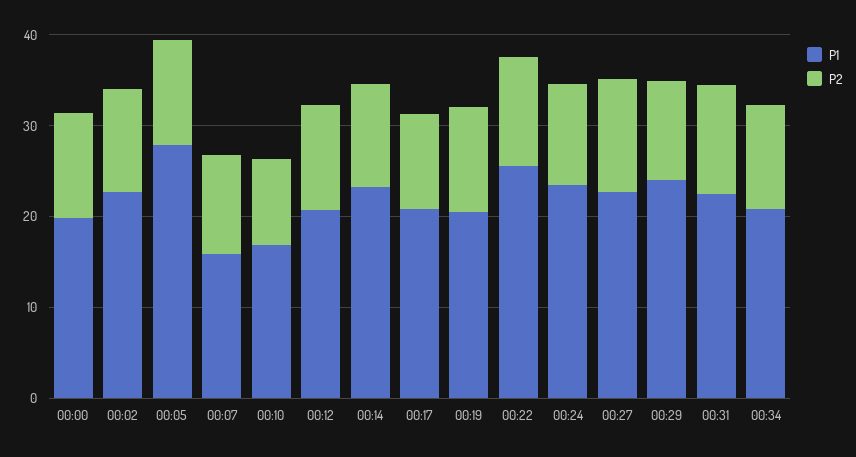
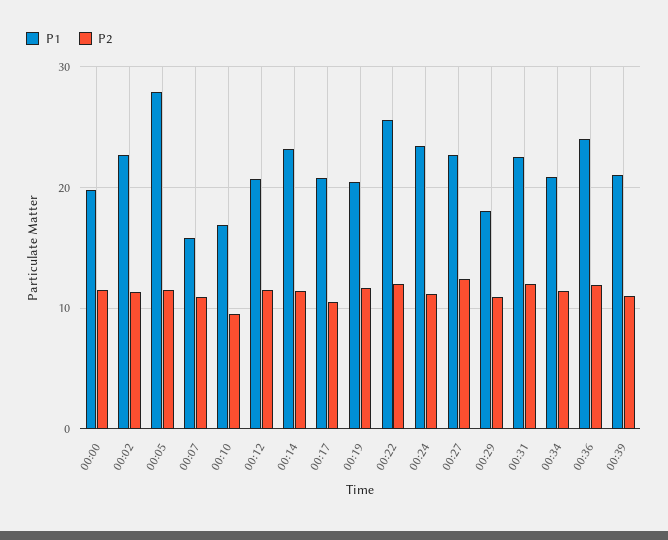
P1, 00:29: 24 -> 18
P1, 00:36: none -> 24
P2, 00:36: none -> 12
P1, 00:39: none -> 21
P2, 00:39: none -> 11

